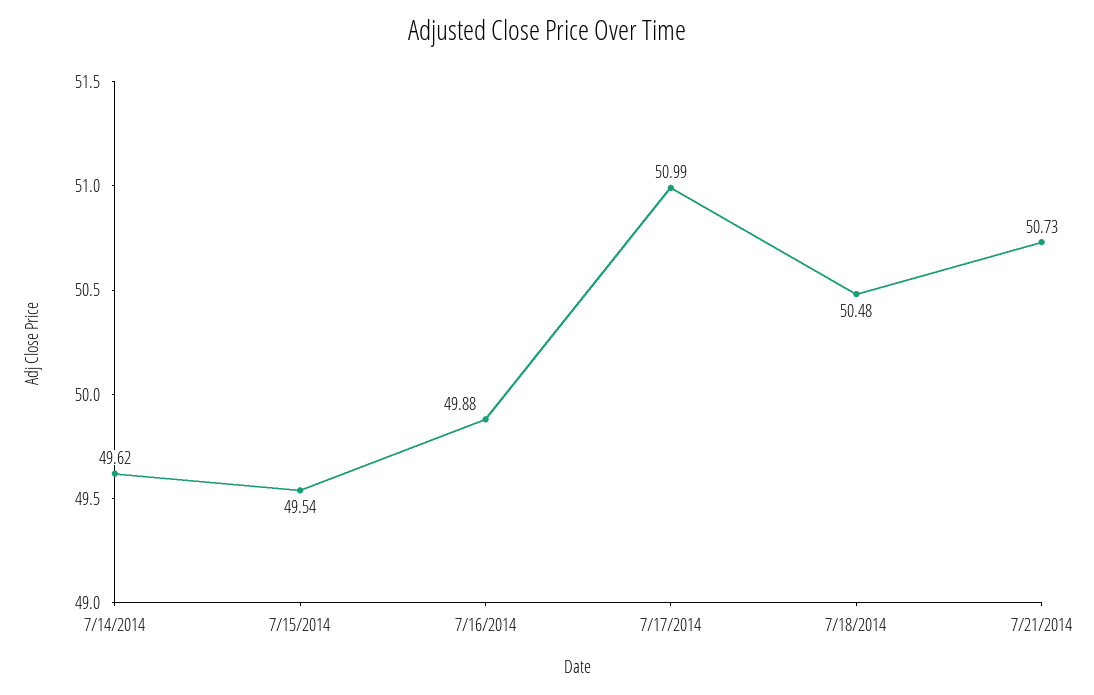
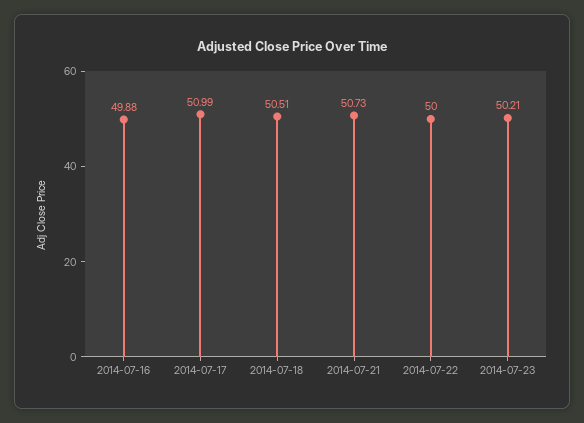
7/14/2014: 49.62 -> none
7/15/2014: 49.54 -> none
7/18/2014: 50.48 -> 50.51
2014-07-22: none -> 50
2014-07-23: none -> 50.21

